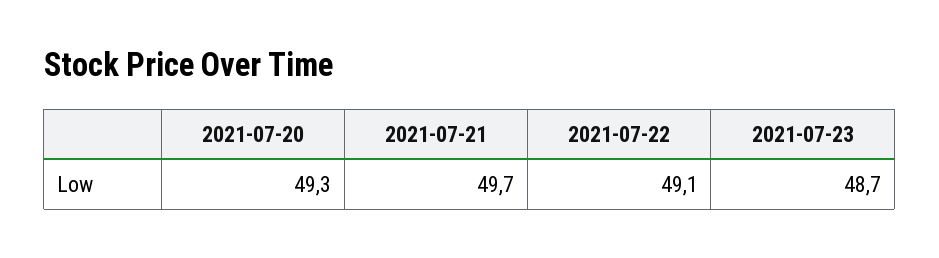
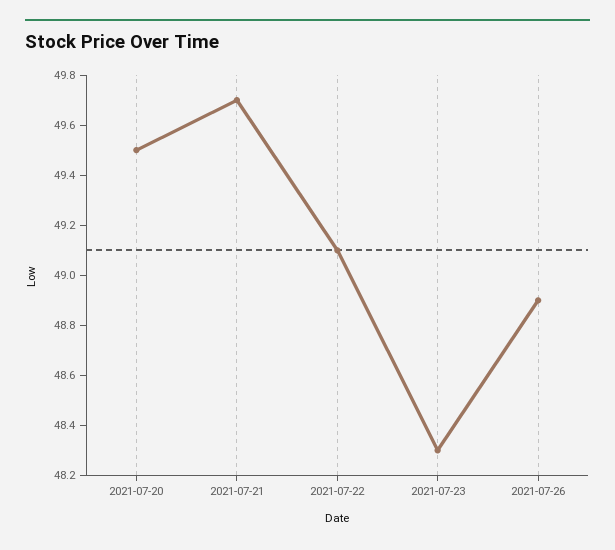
2021-07-20: 49.3 -> 49.5
2021-07-23: 48.7 -> 48.3
2021-07-26: none -> 48.9

